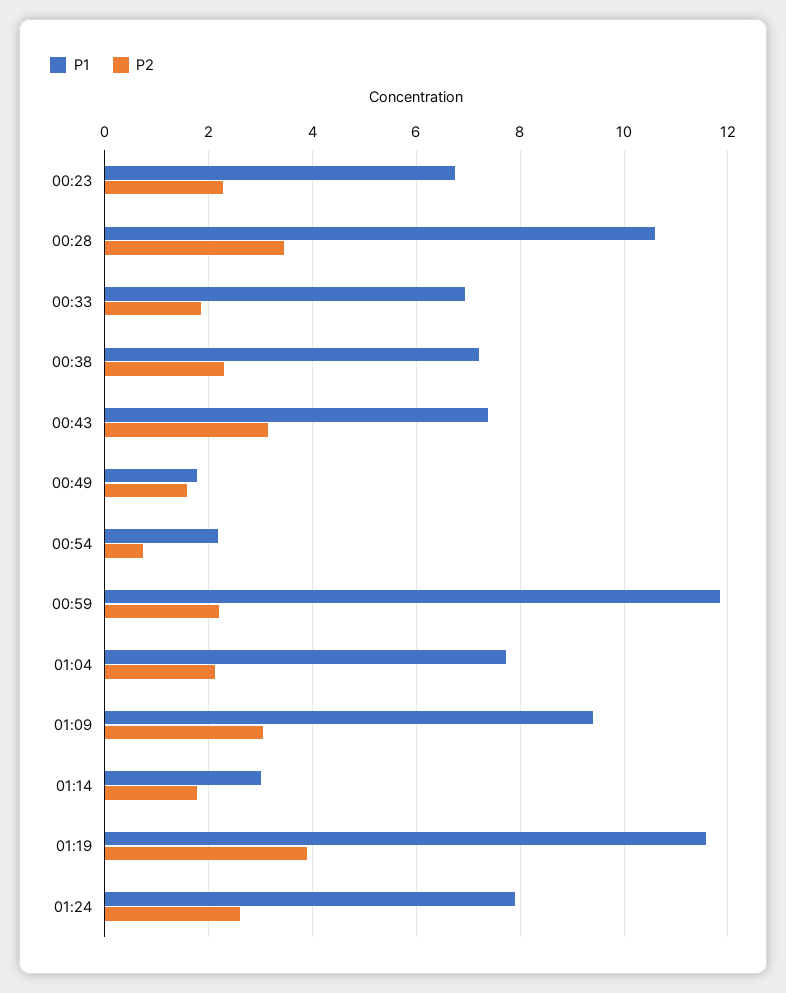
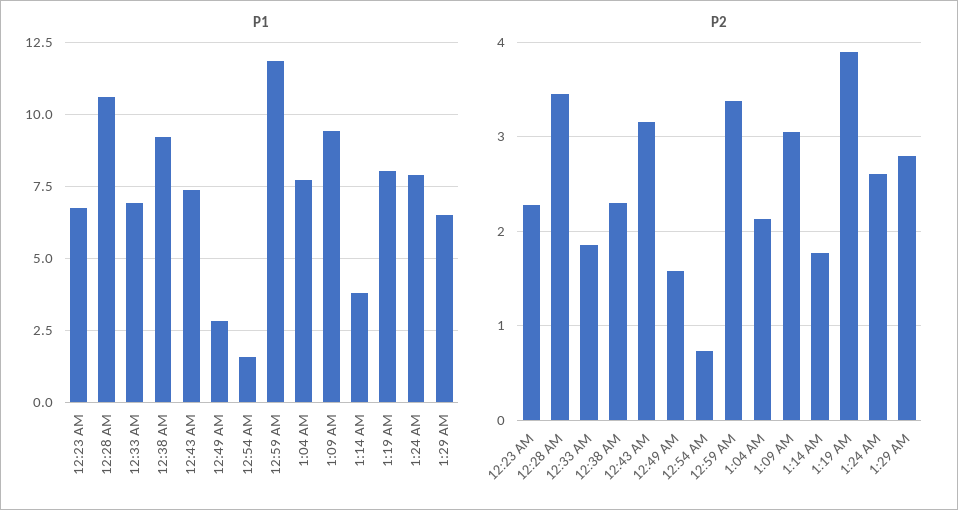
P1, 00:38: 7.2 -> 9.25
P1, 00:49: 1.8 -> 2.75
P1, 00:54: 2.2 -> 1.5
P2, 00:59: 2.2 -> 3.4
P1, 01:14: 3 -> 3.75
P1, 01:19: 11.6 -> 8
P1, 1:29 AM: none -> 6.5
P2, 1:29 AM: none -> 2.8

